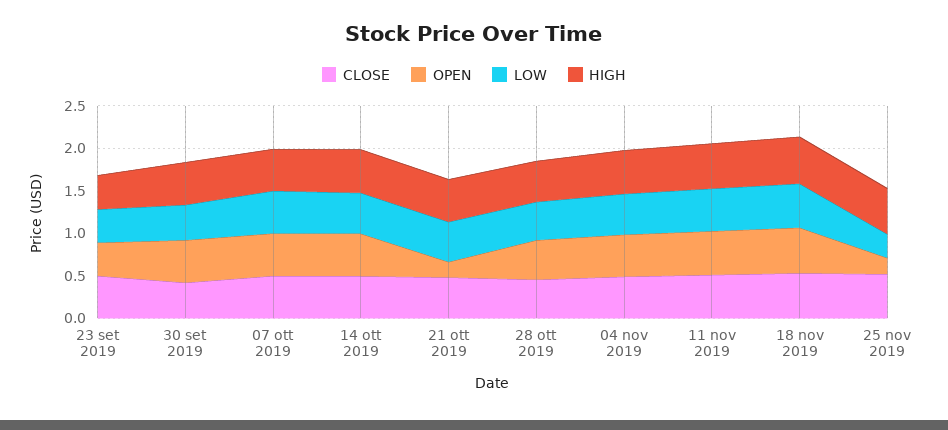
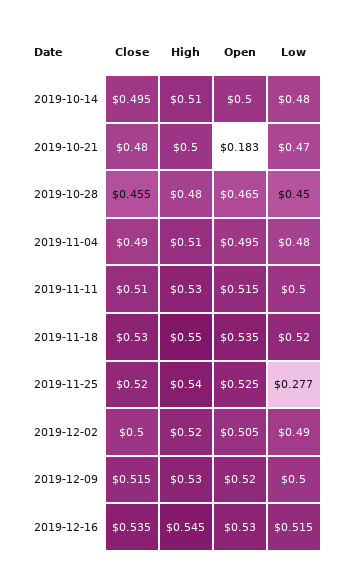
CLOSE, 23 set 2019: 0.5 -> none
OPEN, 23 set 2019: 0.4 -> none
LOW, 23 set 2019: 0.4 -> none
HIGH, 23 set 2019: 0.4 -> none
CLOSE, 30 set 2019: 0.4 -> none
OPEN, 30 set 2019: 0.5 -> none
LOW, 30 set 2019: 0.4 -> none
HIGH, 30 set 2019: 0.5 -> none
CLOSE, 07 ott 2019: 0.5 -> none
OPEN, 07 ott 2019: 0.5 -> none
LOW, 07 ott 2019: 0.5 -> none
HIGH, 07 ott 2019: 0.5 -> none
OPEN, 25 nov 2019: 0.2 -> 0.525
CLOSE, 2019-12-02: none -> 0.5
HIGH, 2019-12-02: none -> 0.52
OPEN, 2019-12-02: none -> 0.505
LOW, 2019-12-02: none -> 0.49
CLOSE, 2019-12-09: none -> 0.515
HIGH, 2019-12-09: none -> 0.53
OPEN, 2019-12-09: none -> 0.52
LOW, 2019-12-09: none -> 0.5
CLOSE, 2019-12-16: none -> 0.535
HIGH, 2019-12-16: none -> 0.545
OPEN, 2019-12-16: none -> 0.53
LOW, 2019-12-16: none -> 0.515

